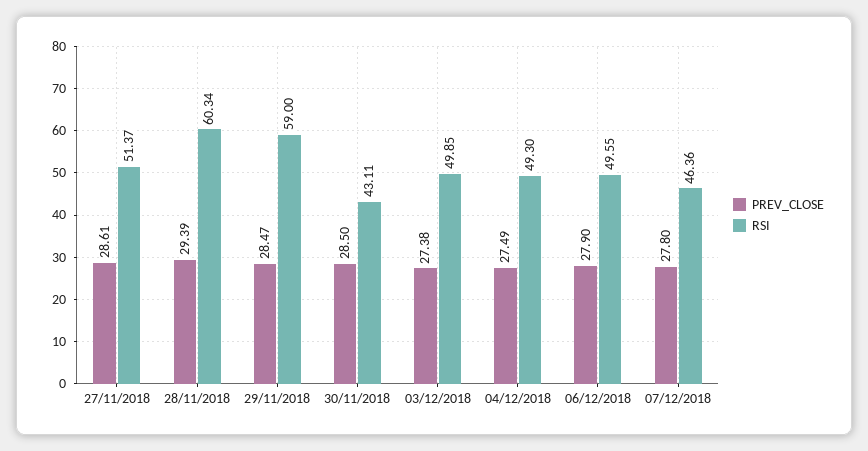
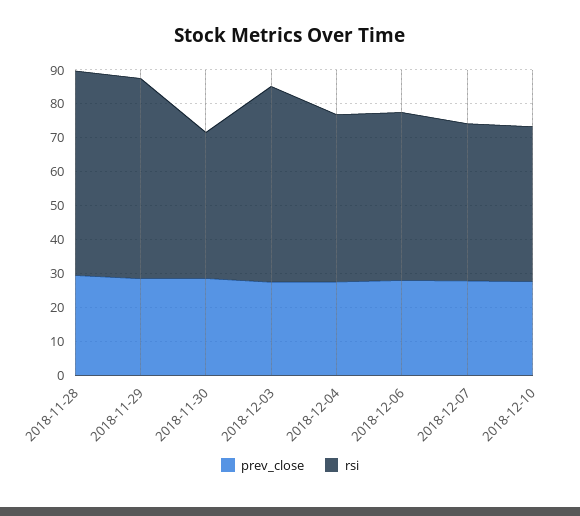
PREV_CLOSE, 27/11/2018: 28.61 -> none
RSI, 27/11/2018: 51.37 -> none
RSI, 03/12/2018: 49.85 -> 57.5
PREV_CLOSE, 2018-12-10: none -> 27.5
RSI, 2018-12-10: none -> 45

